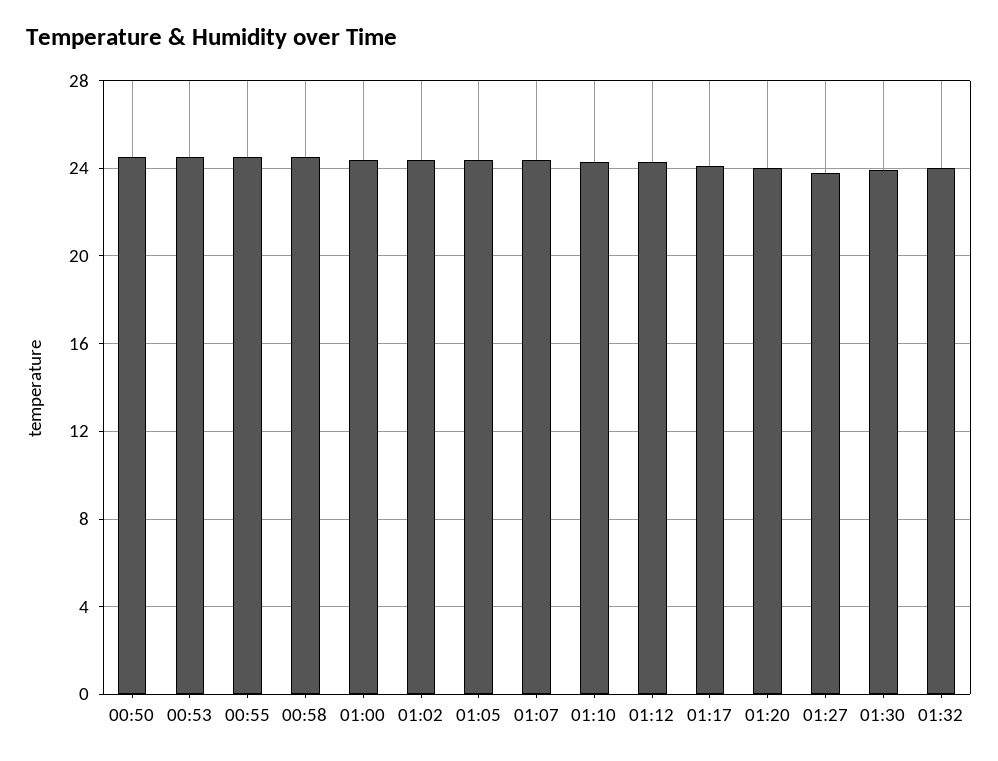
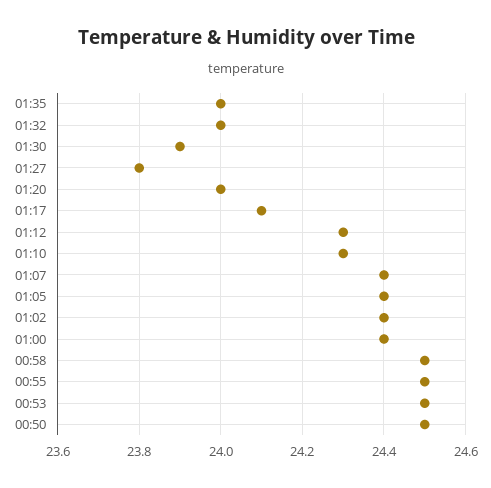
01:35: none -> 24

